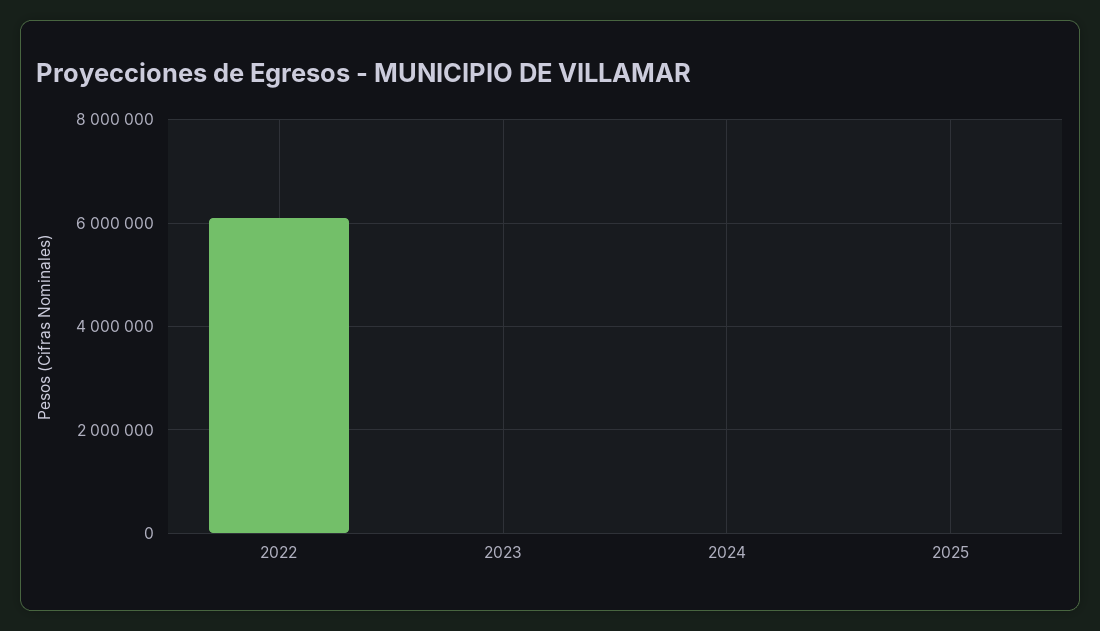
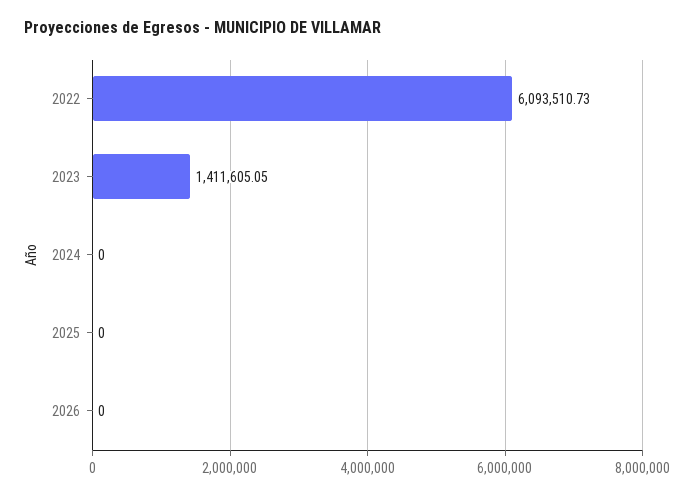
2023: 0 -> 1411605.05
2026: none -> 0

